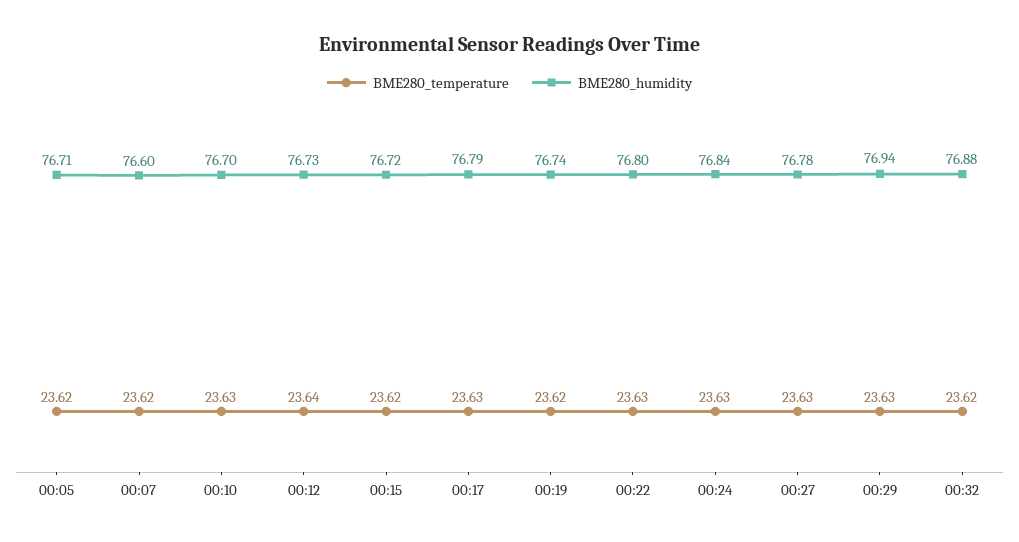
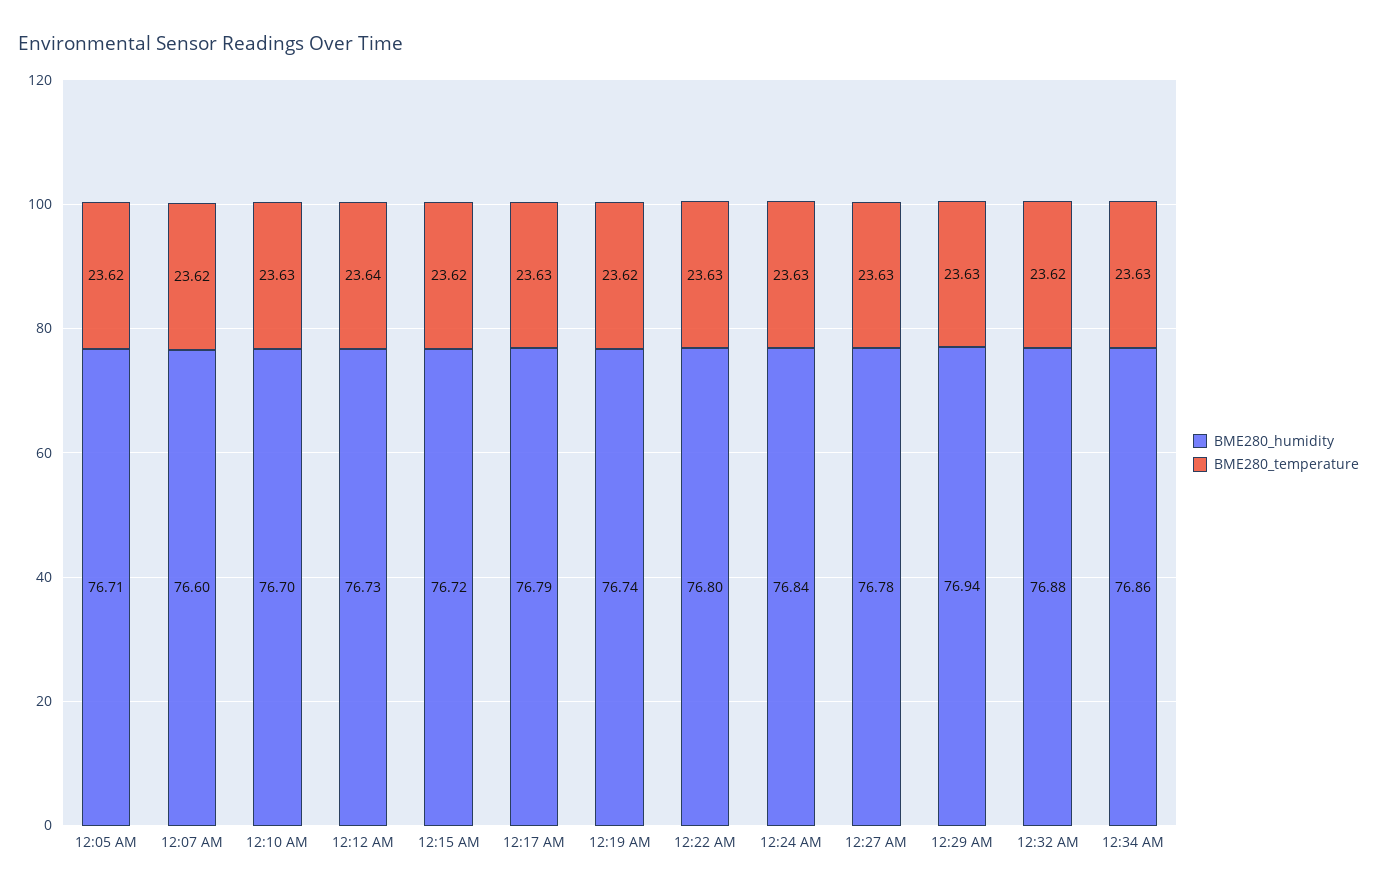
BME280_humidity, 12:34 AM: none -> 76.86
BME280_temperature, 12:34 AM: none -> 23.63

